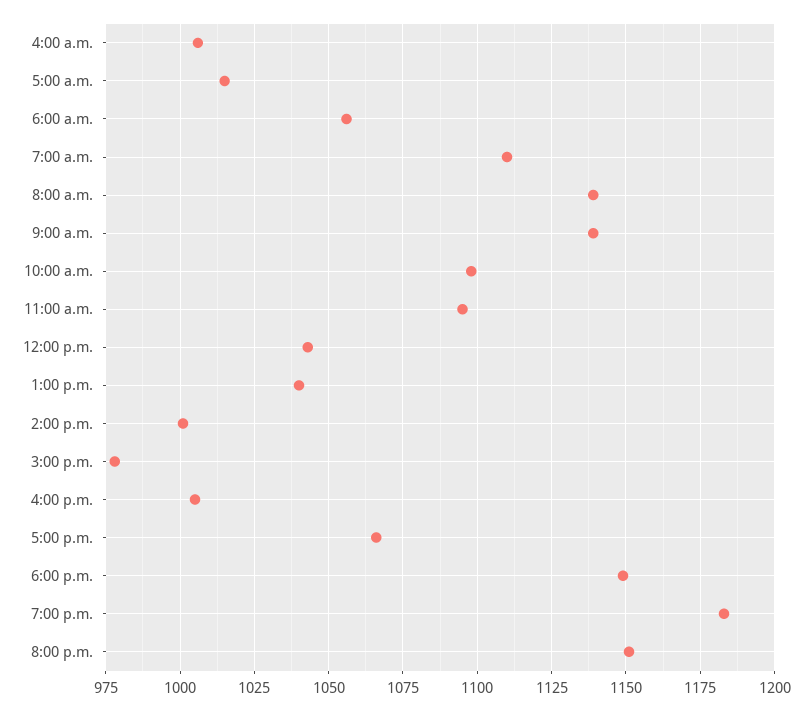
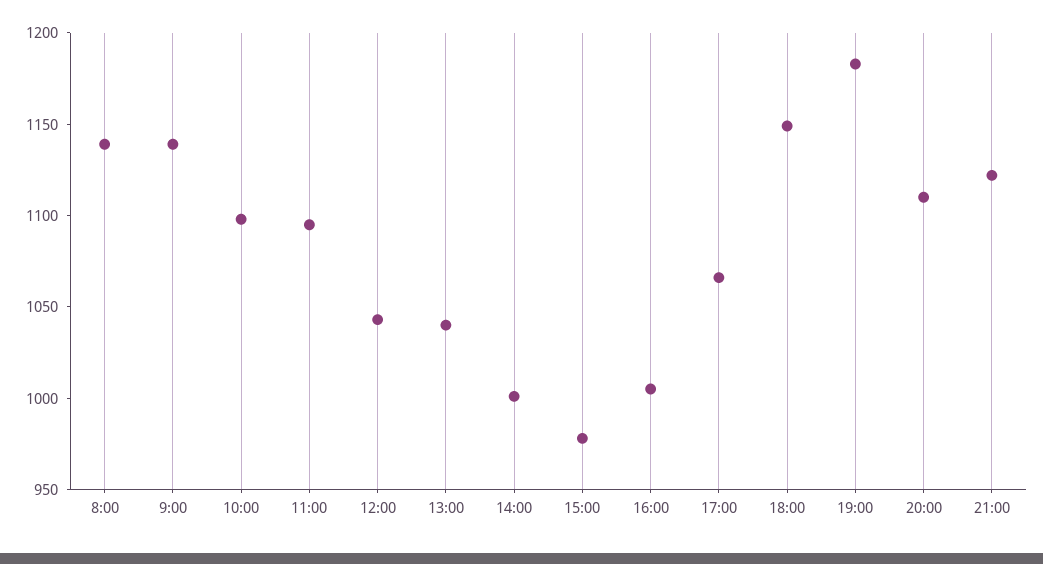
4:00 a.m.: 1005 -> none
5:00 a.m.: 1015 -> none
6:00 a.m.: 1055 -> none
7:00 a.m.: 1110 -> none
8:00 p.m.: 1150 -> 1110
21:00: none -> 1120

